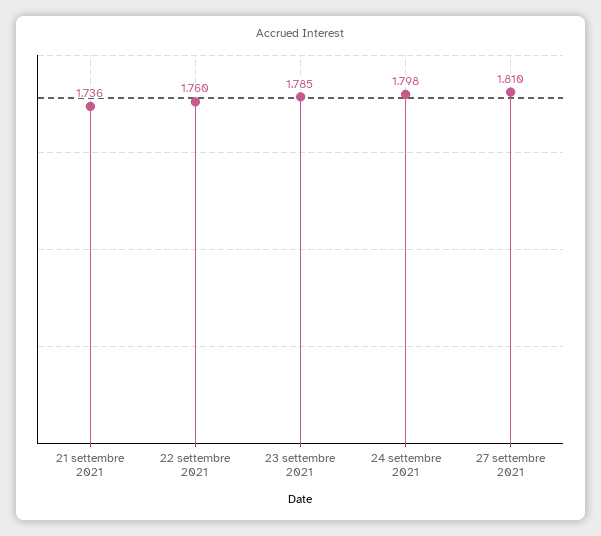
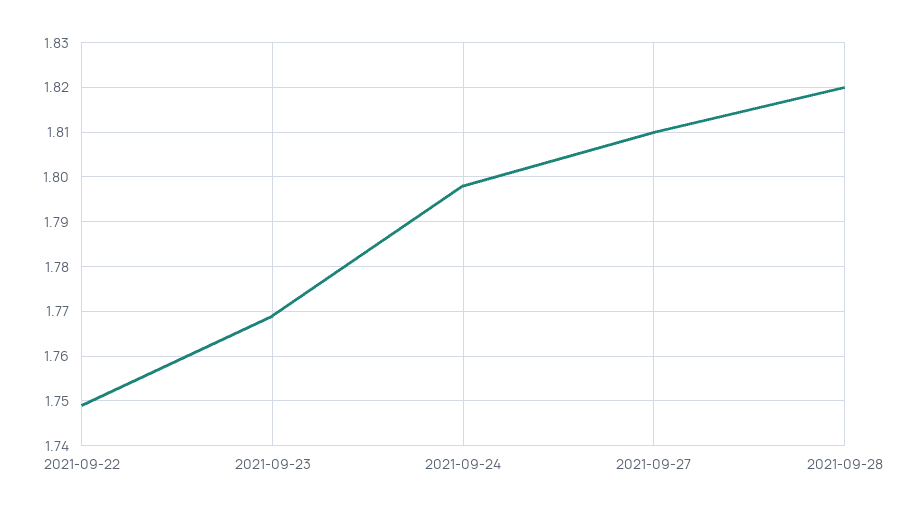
21 settembre 2021: 1.736 -> none
22 settembre 2021: 1.76 -> 1.75
23 settembre 2021: 1.785 -> 1.77
2021-09-28: none -> 1.82

